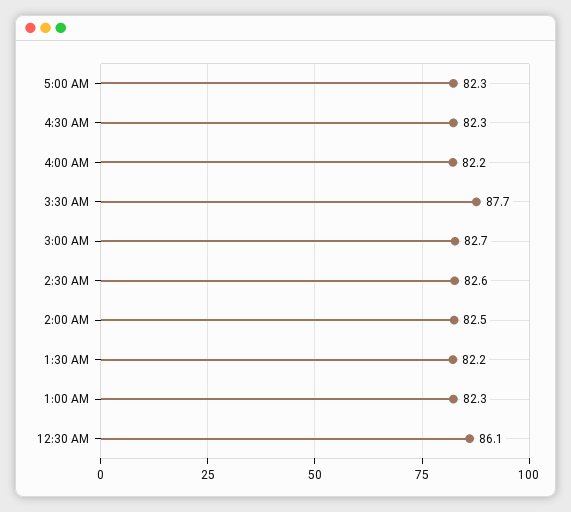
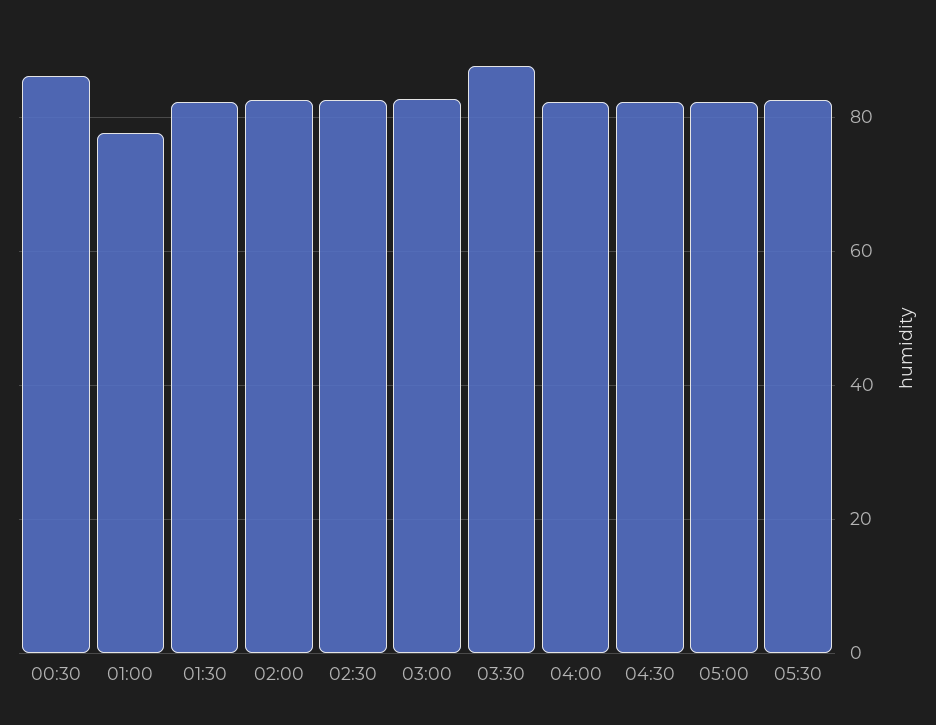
1:00 AM: 82.3 -> 78
05:30: none -> 82

